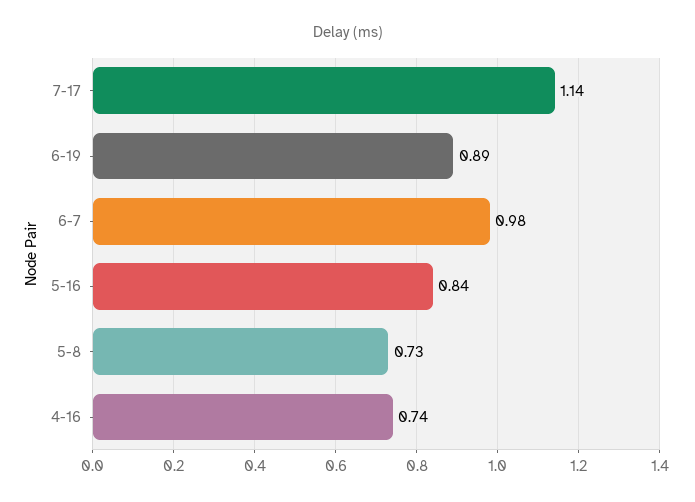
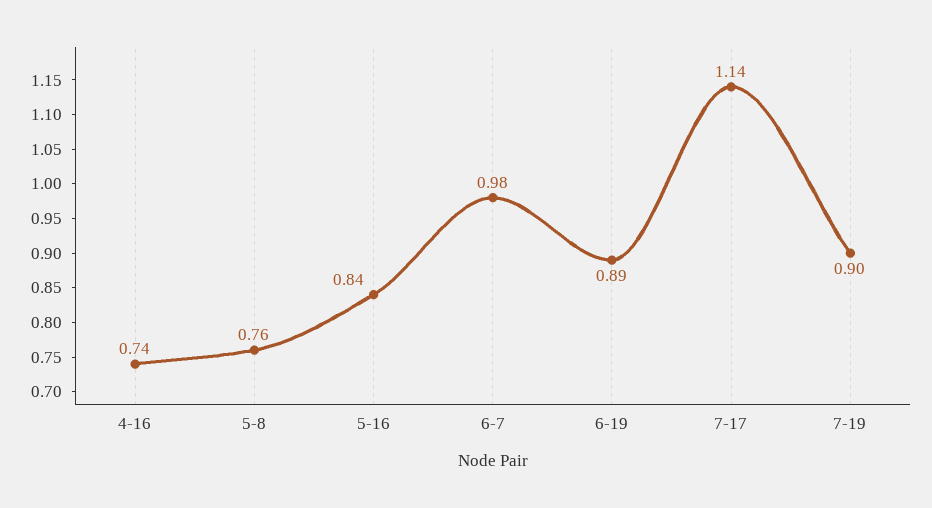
5-8: 0.73 -> 0.76
7-19: none -> 0.9

